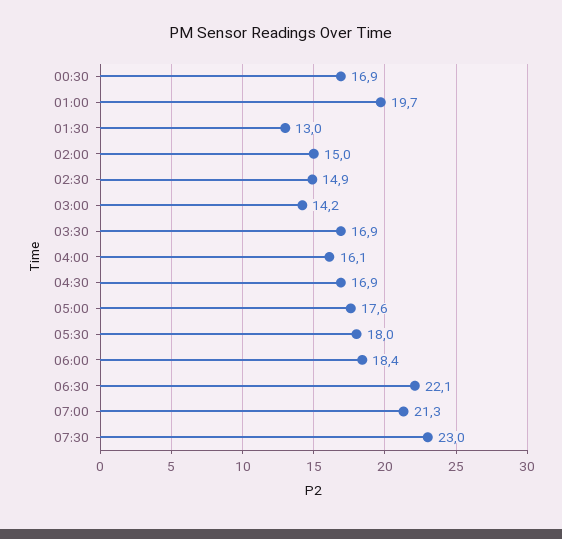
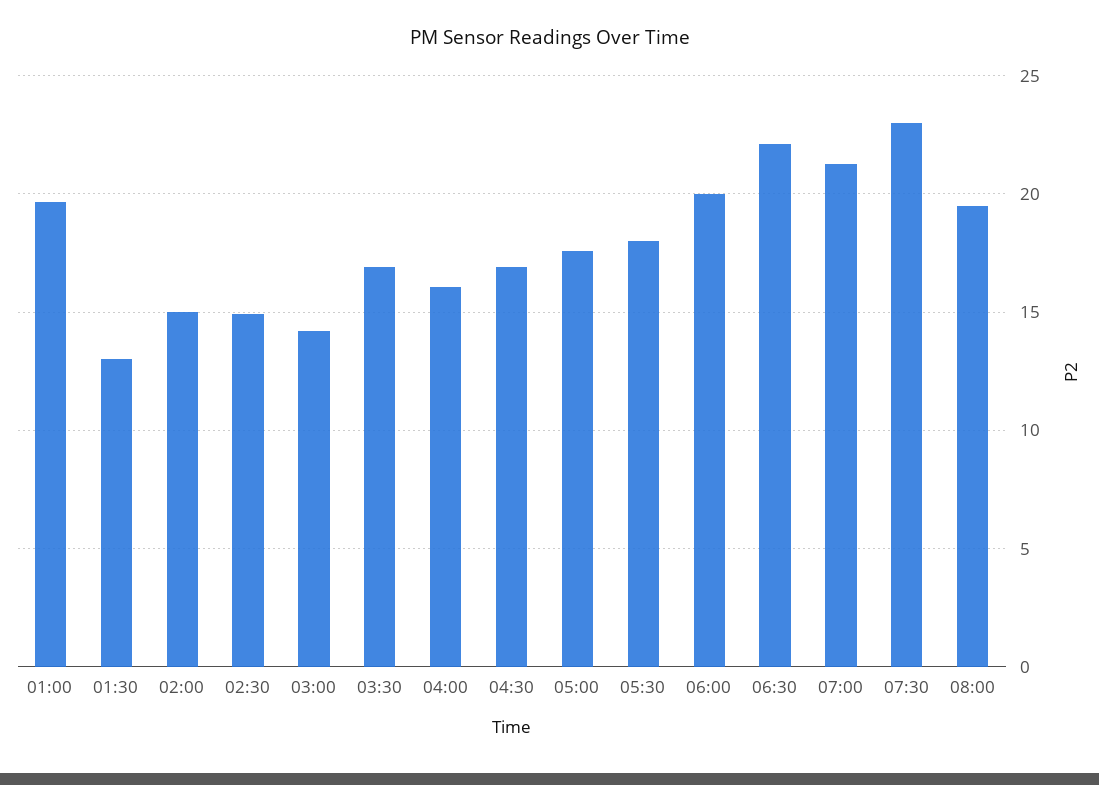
00:30: 16.9 -> none
06:00: 18.4 -> 20
08:00: none -> 19.5

